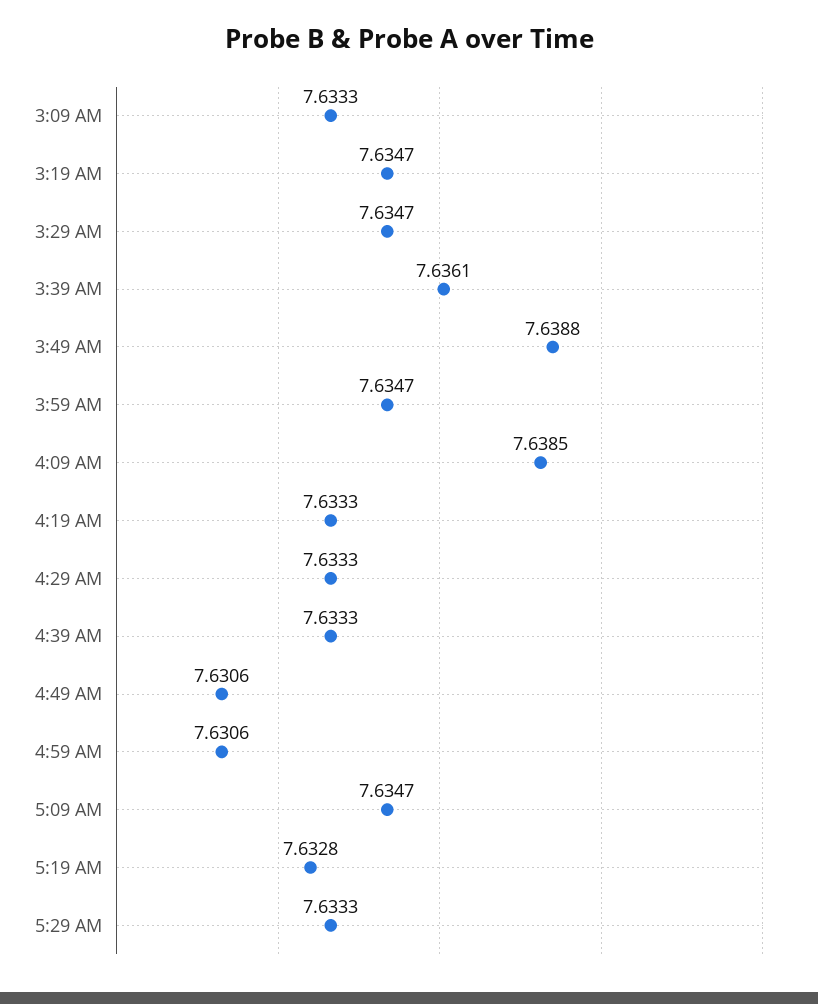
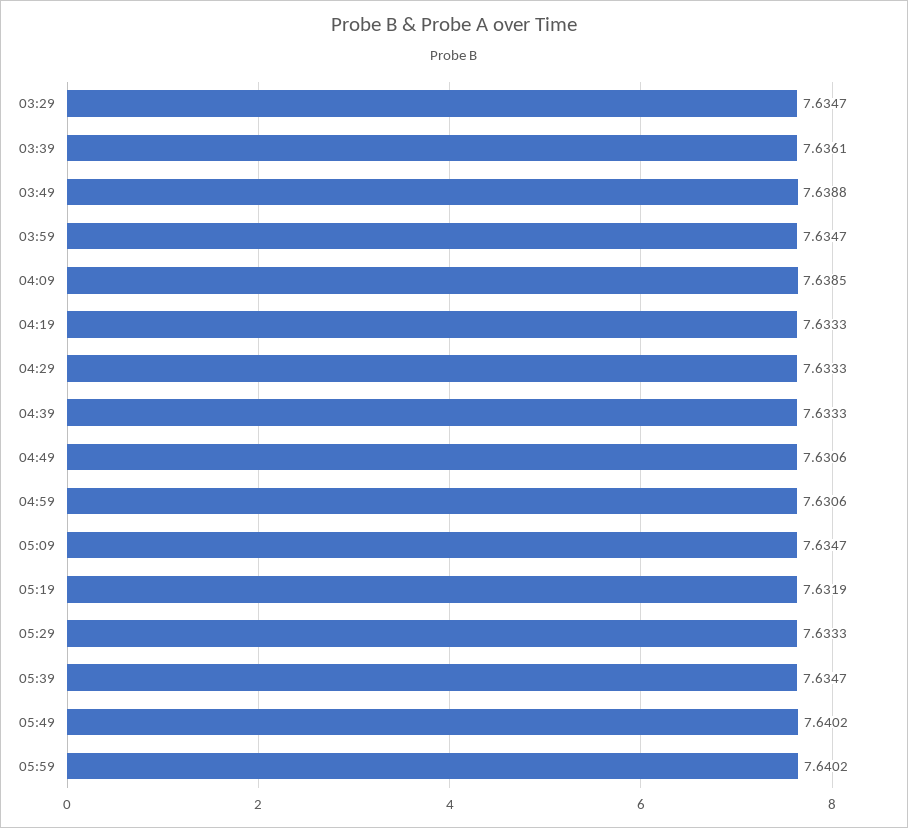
3:09 AM: 7.6333 -> none
3:19 AM: 7.6347 -> none
5:19 AM: 7.6328 -> 7.6319
05:39: none -> 7.6347
05:49: none -> 7.6402
05:59: none -> 7.6402

